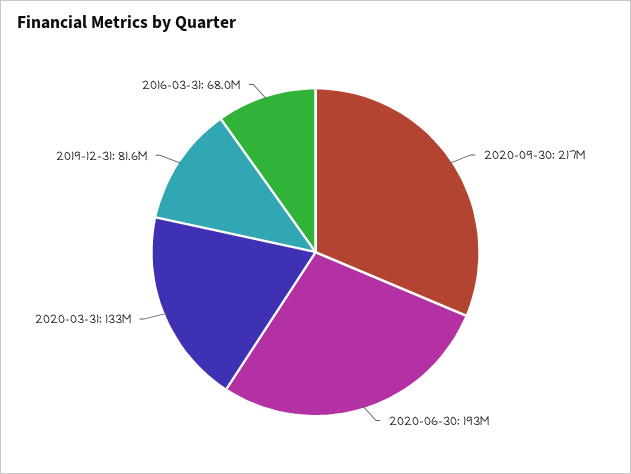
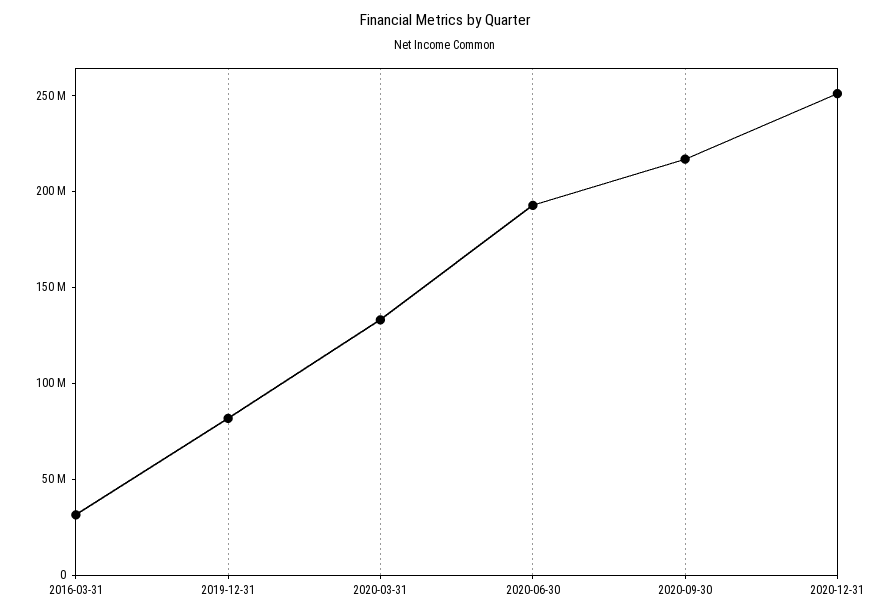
2016-03-31: 68000000 -> 30000000
2020-12-31: none -> 250000000

